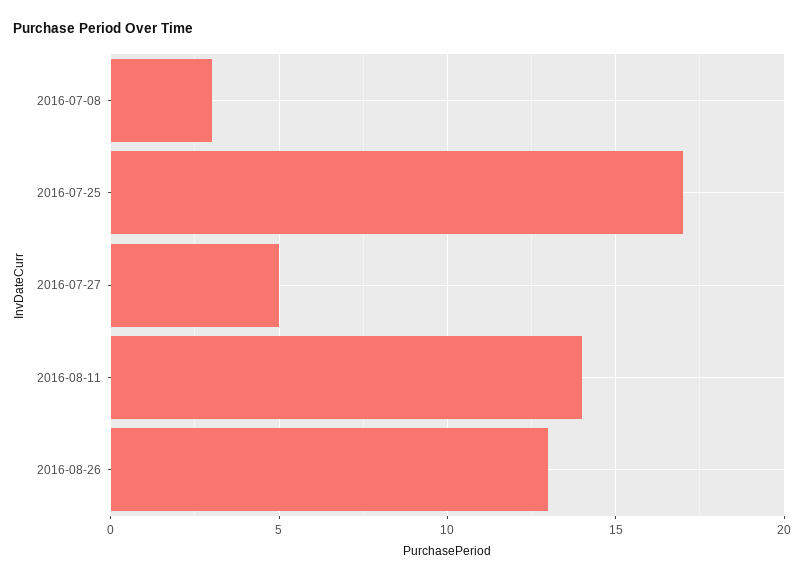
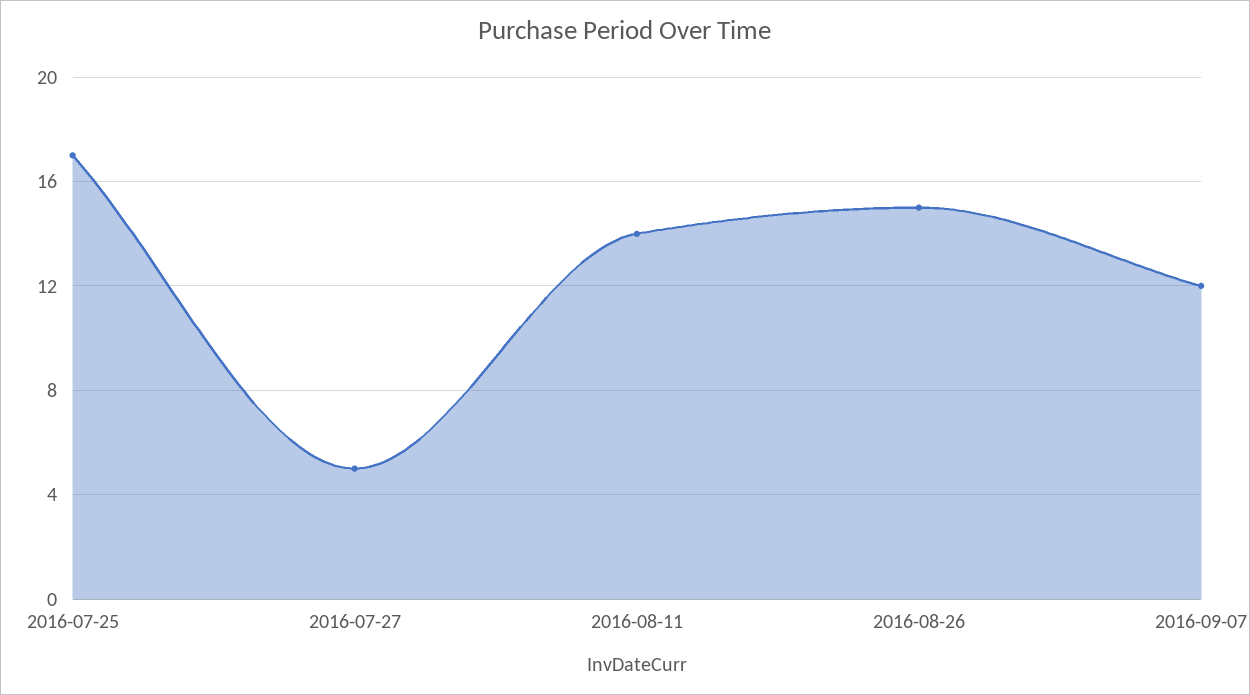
2016-07-08: 3 -> none
2016-08-26: 13 -> 15
2016-09-07: none -> 12

